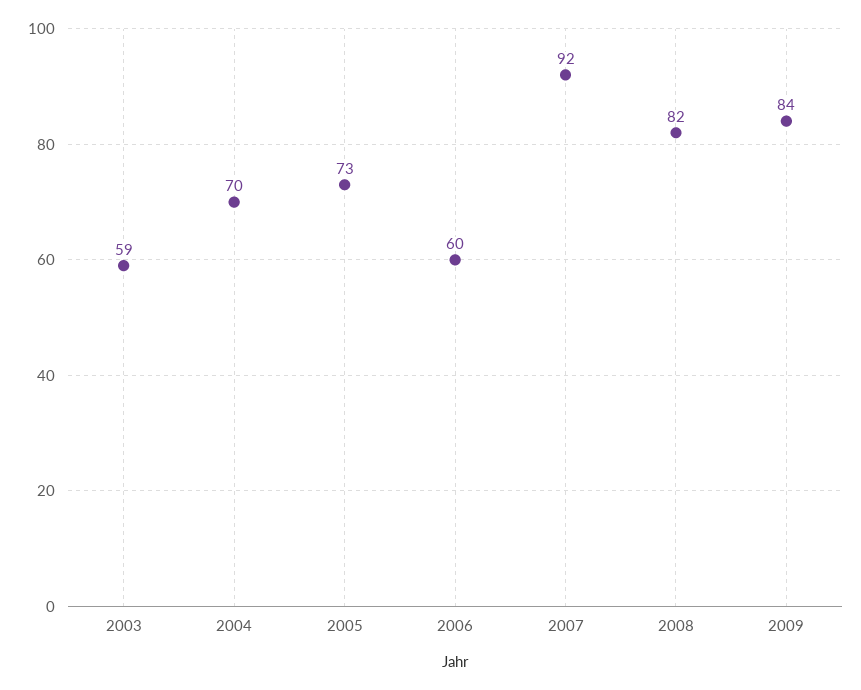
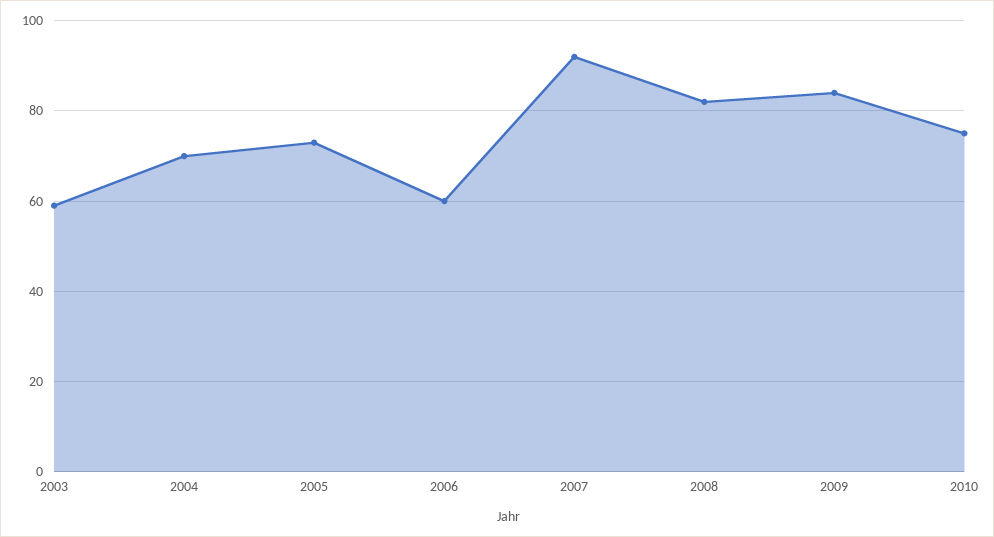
2010: none -> 75

